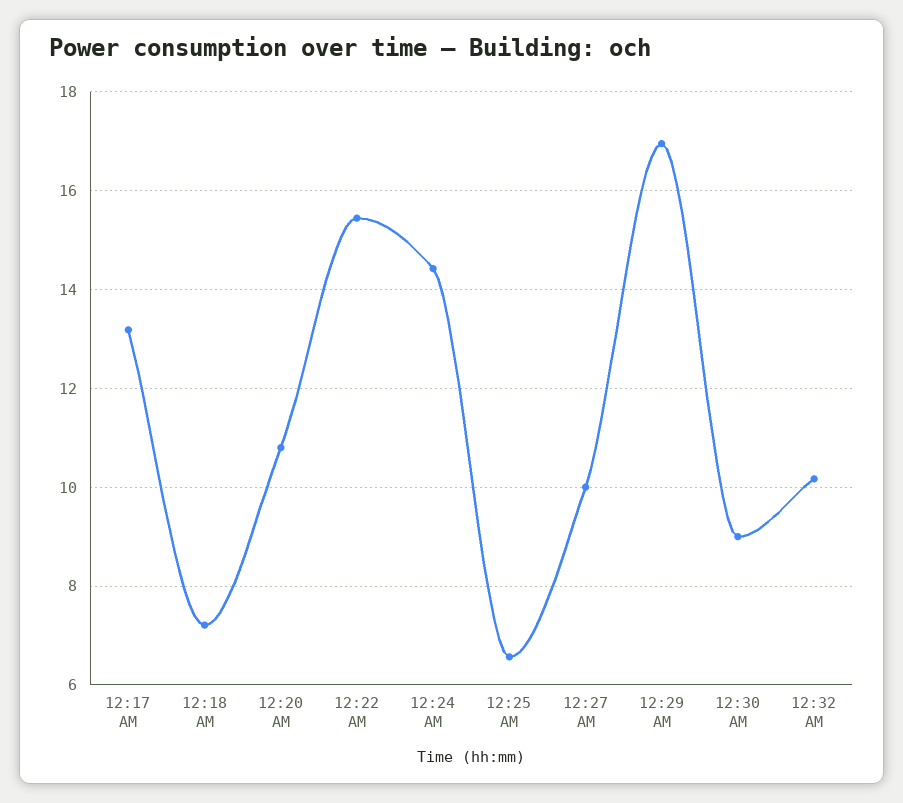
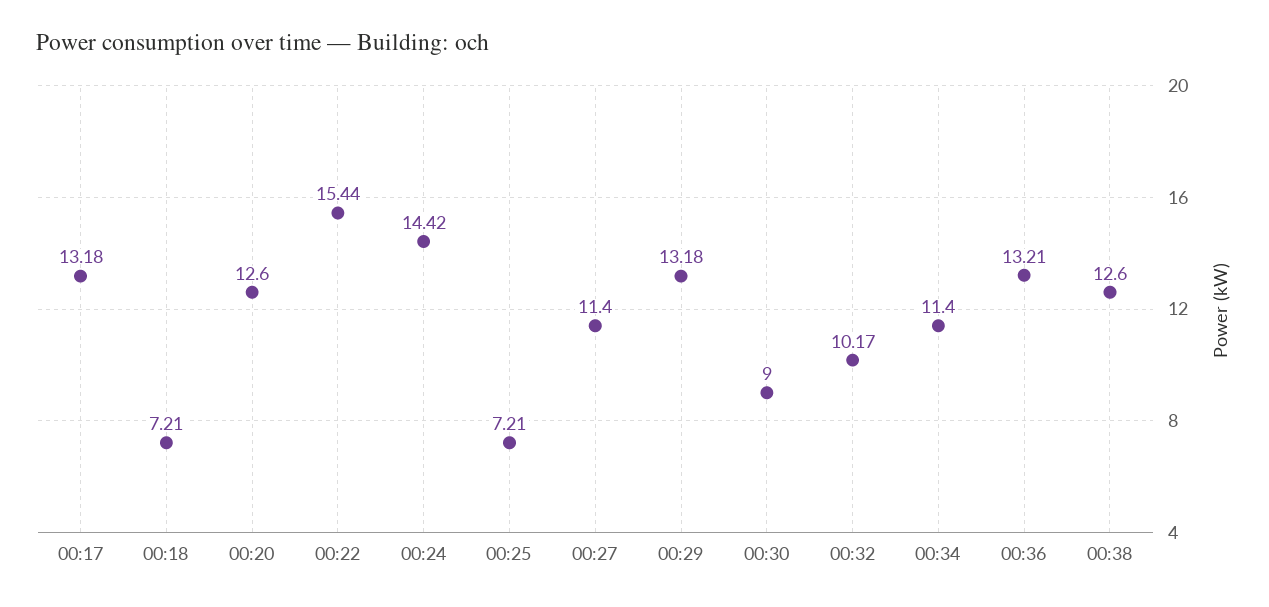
12:20 AM: 10.8 -> 12.6
12:25 AM: 6.6 -> 7.21
12:27 AM: 10 -> 11.4
12:29 AM: 17 -> 13.18
00:34: none -> 11.4
00:36: none -> 13.21
00:38: none -> 12.6

